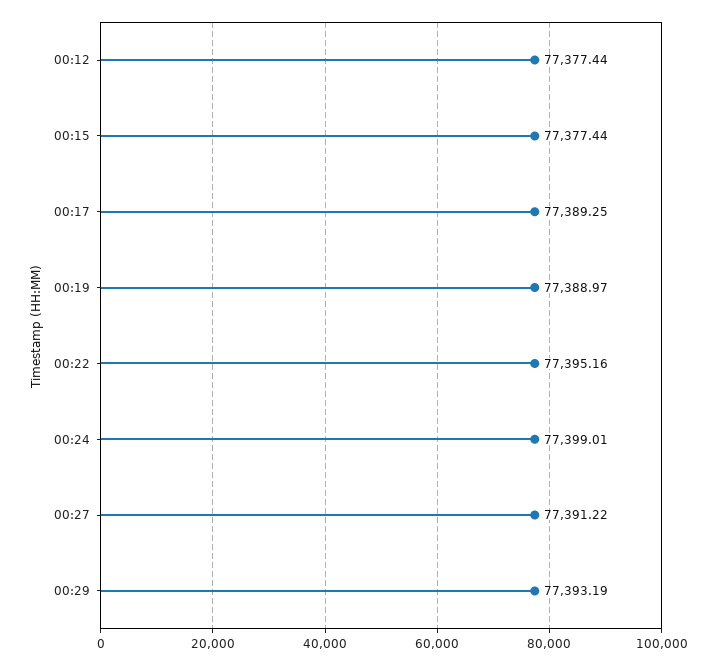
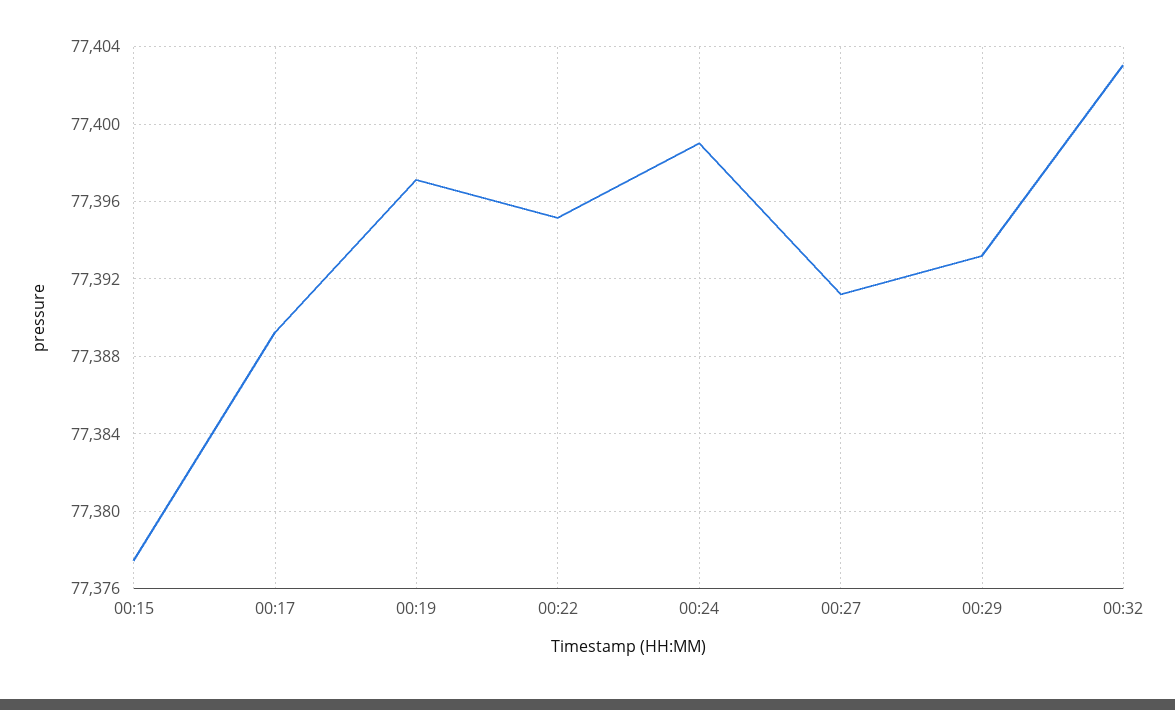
00:12: 77377.44 -> none
00:19: 77388.97 -> 77397
00:32: none -> 77403

